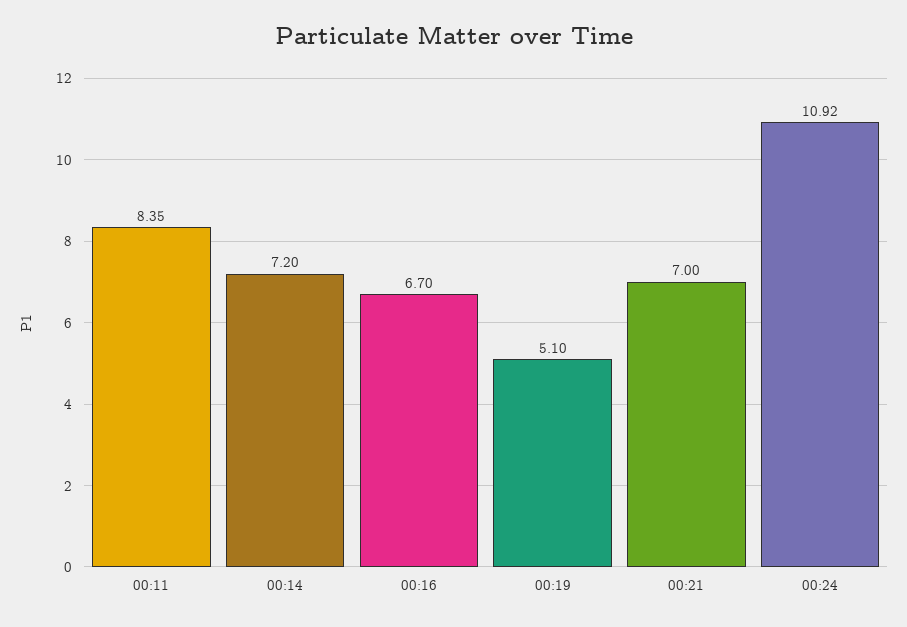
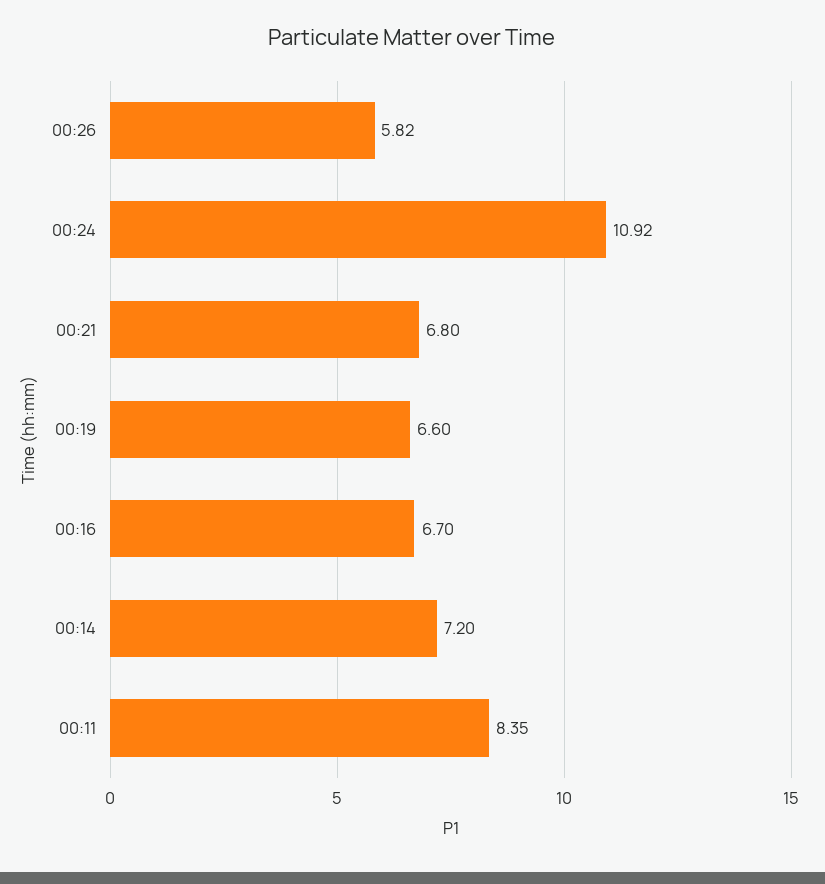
00:19: 5.1 -> 6.6
00:21: 7 -> 6.8
00:26: none -> 5.82

